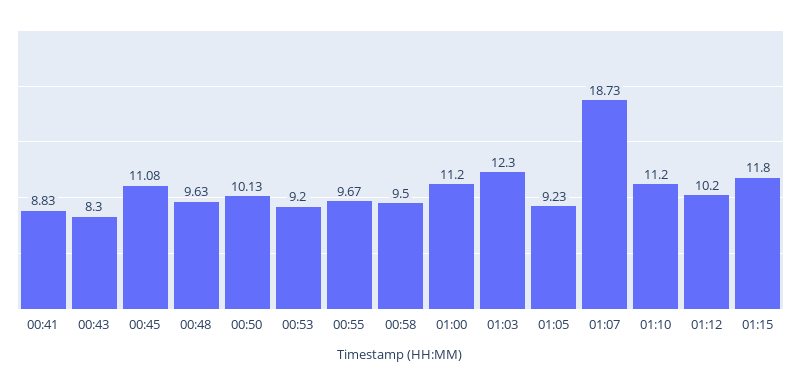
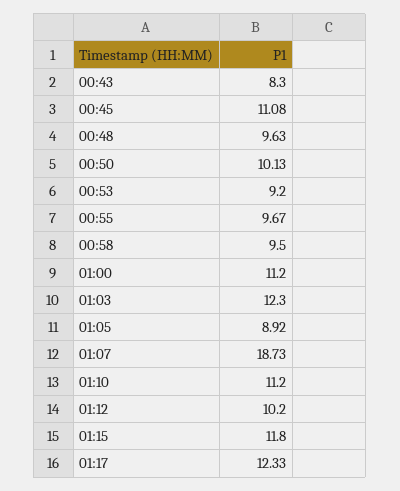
00:41: 8.83 -> none
01:05: 9.23 -> 8.92
01:17: none -> 12.33

